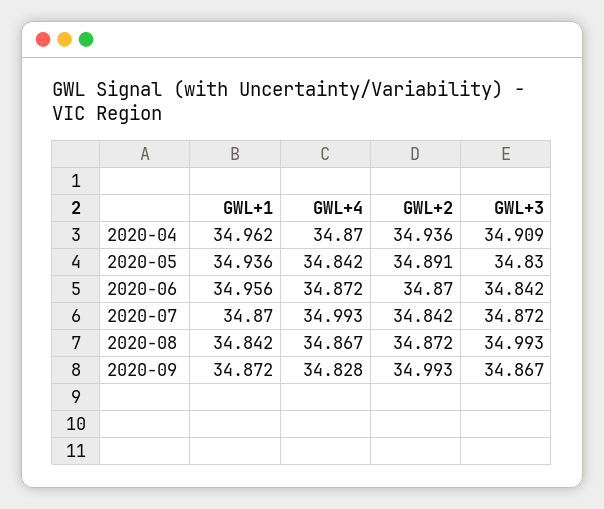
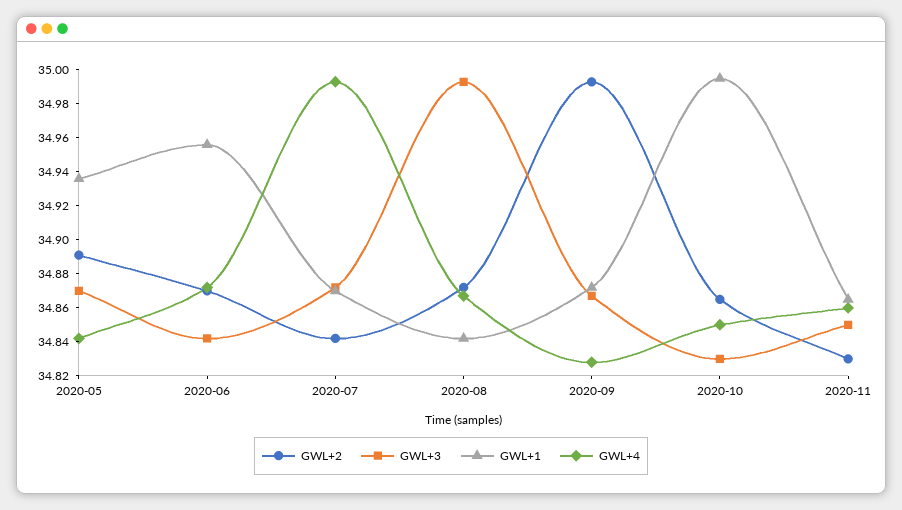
GWL+1, 2020-04: 34.962 -> none
GWL+4, 2020-04: 34.87 -> none
GWL+2, 2020-04: 34.936 -> none
GWL+3, 2020-04: 34.909 -> none
GWL+3, 2020-05: 34.83 -> 34.87
GWL+2, 2020-10: none -> 34.865
GWL+3, 2020-10: none -> 34.83
GWL+1, 2020-10: none -> 34.995
GWL+4, 2020-10: none -> 34.85
GWL+2, 2020-11: none -> 34.83
GWL+3, 2020-11: none -> 34.85
GWL+1, 2020-11: none -> 34.865
GWL+4, 2020-11: none -> 34.86

